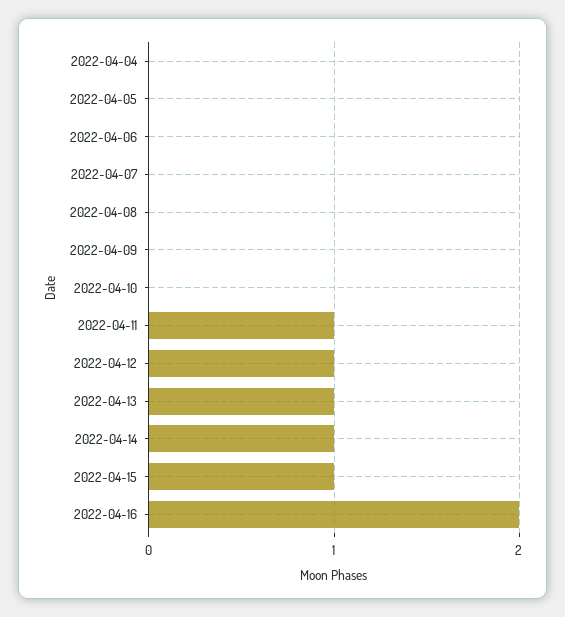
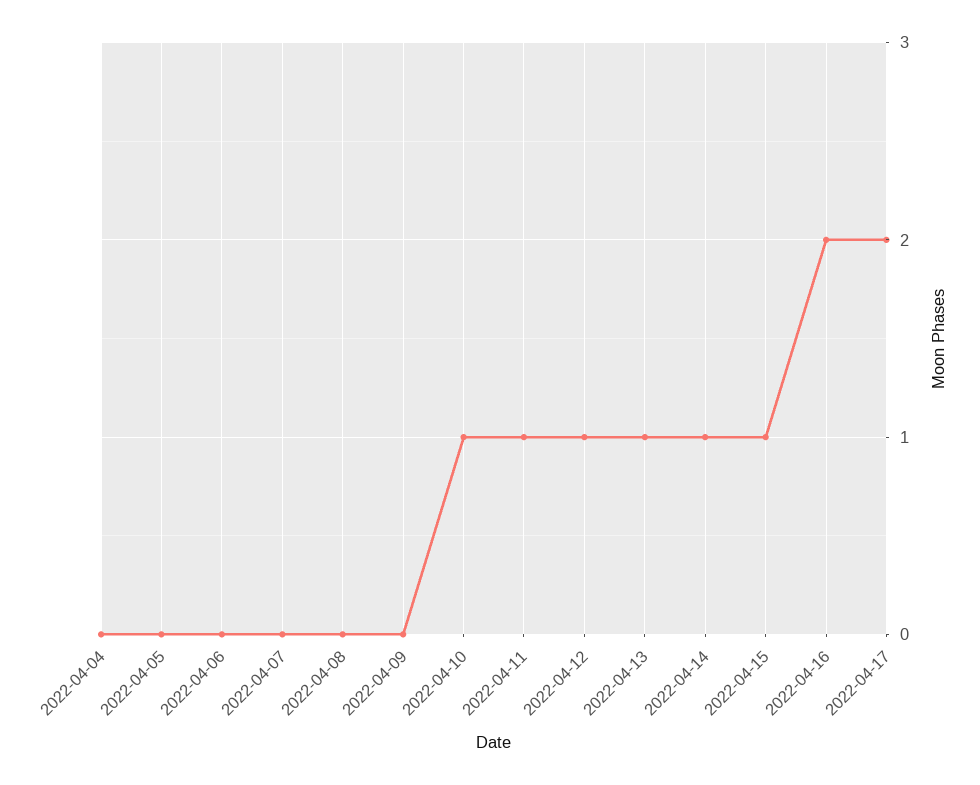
2022-04-10: 0 -> 1
2022-04-17: none -> 2

